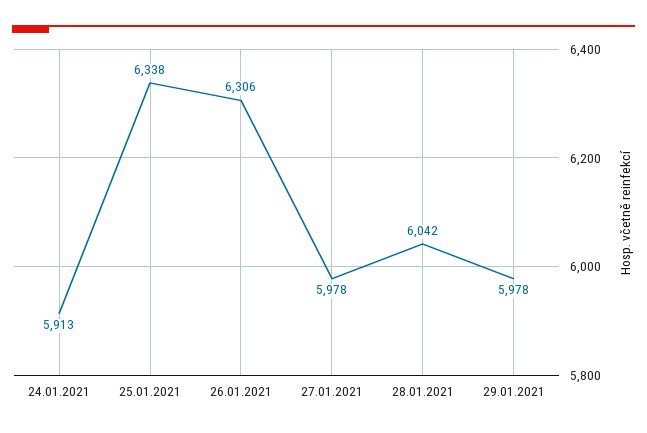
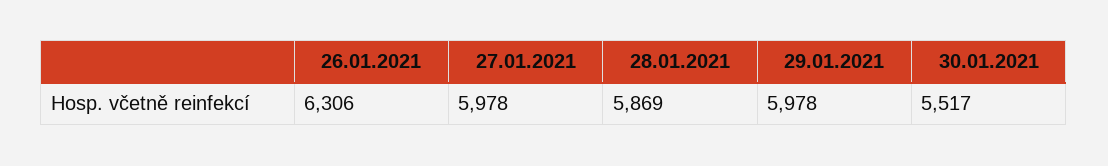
24.01.2021: 5913 -> none
25.01.2021: 6338 -> none
28.01.2021: 6042 -> 5869
30.01.2021: none -> 5517

